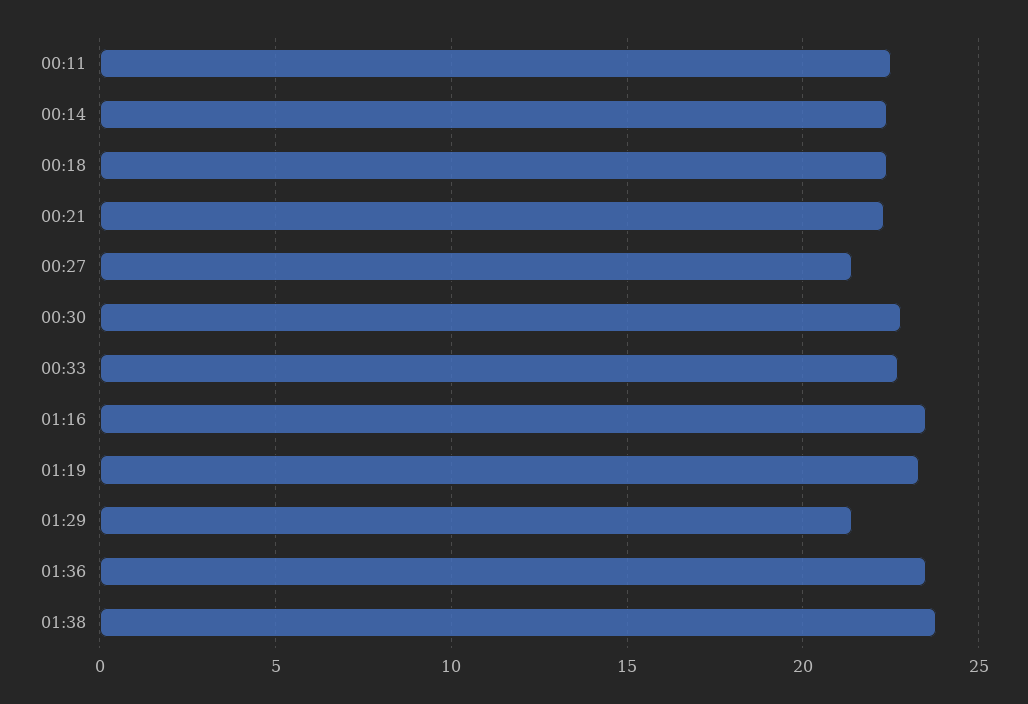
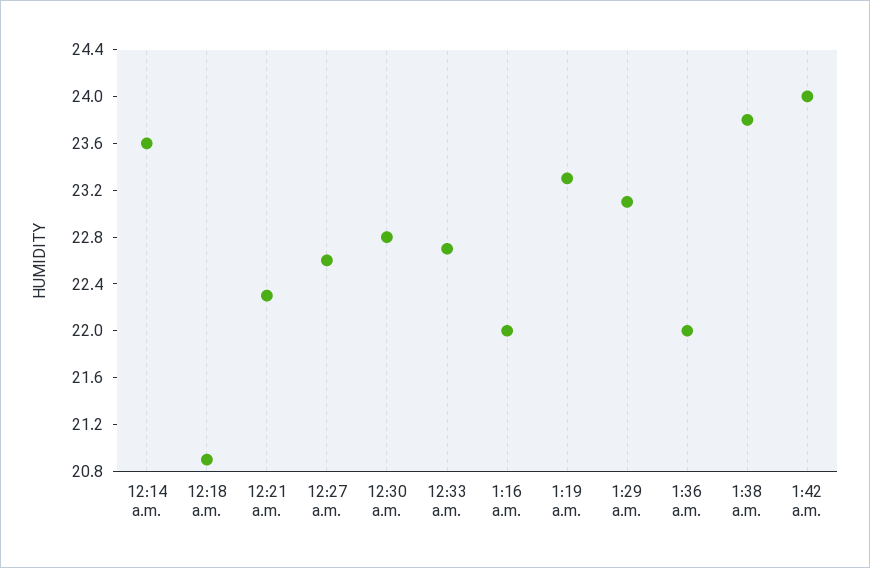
00:11: 22.5 -> none
00:14: 22.5 -> 23.6
00:18: 22.5 -> 20.9
00:27: 21.5 -> 22.6
01:16: 23.5 -> 22
01:29: 21.5 -> 23.1
01:36: 23.5 -> 22
1:42 a.m.: none -> 24

